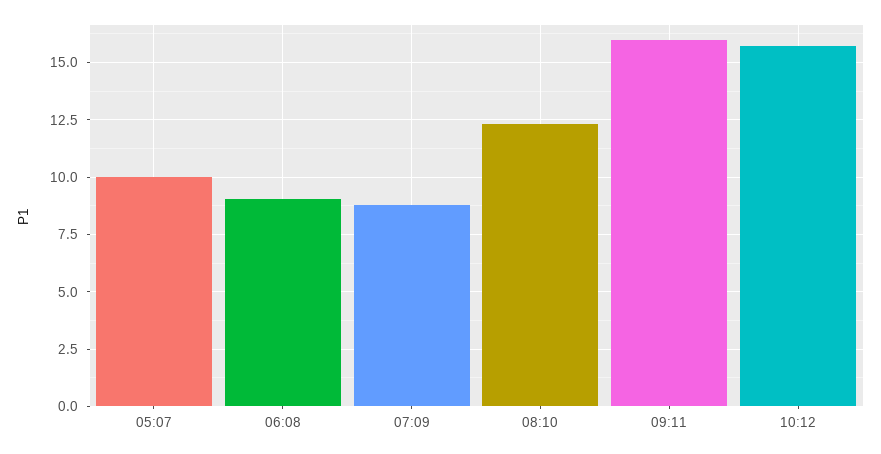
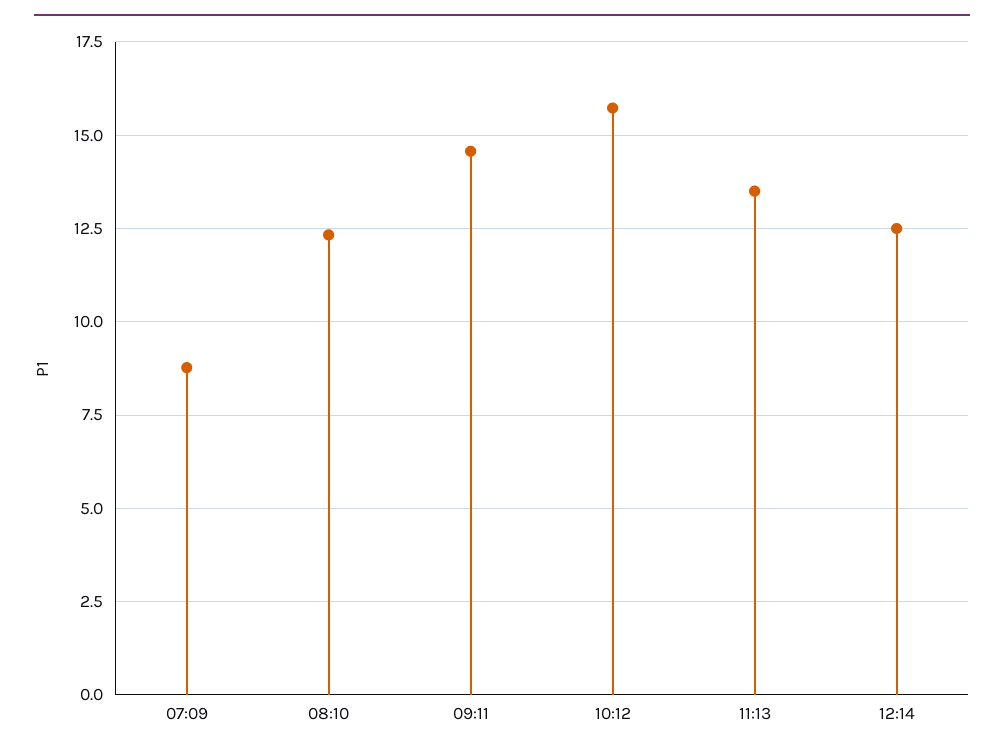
05:07: 10 -> none
06:08: 9 -> none
09:11: 16 -> 14.5
11:13: none -> 13.5
12:14: none -> 12.5

